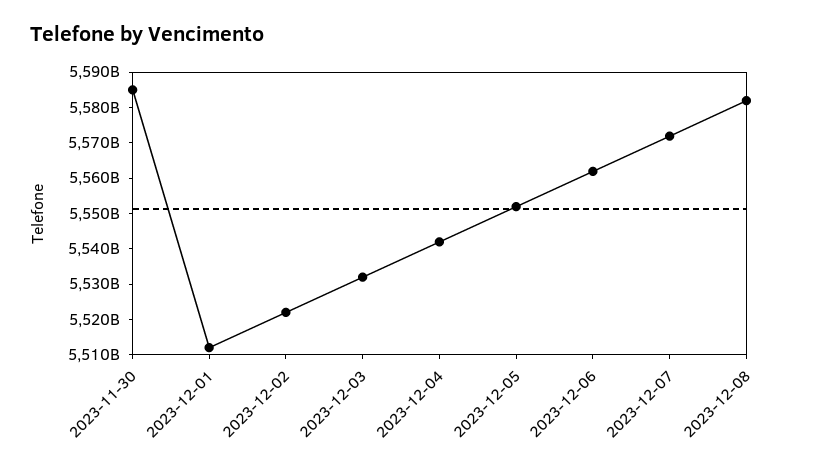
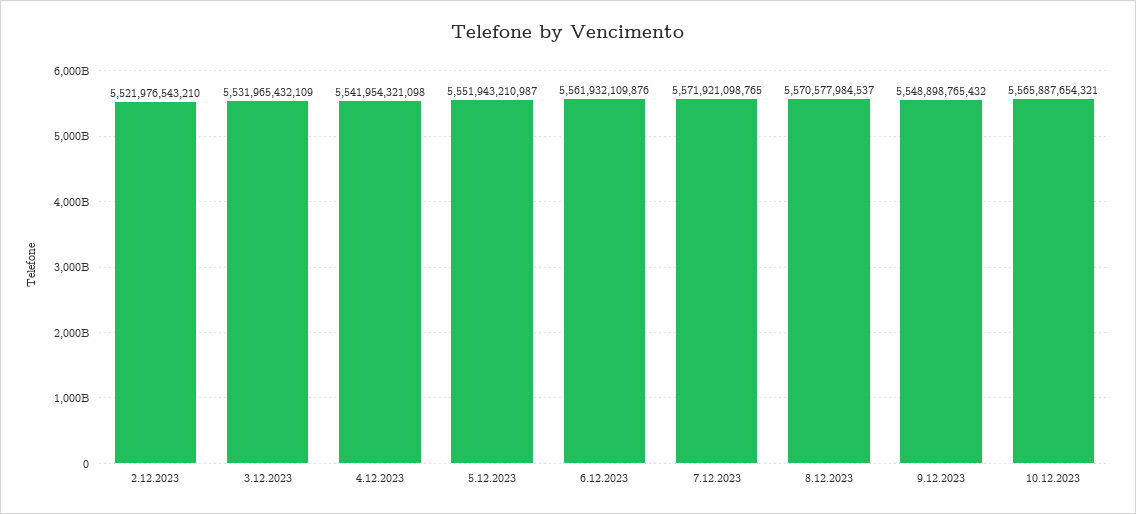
2023-11-30: 5585000000000 -> none
2023-12-01: 5512500000000 -> none
2023-12-08: 5582500000000 -> 5570577984537
9.12.2023: none -> 5548898765432
10.12.2023: none -> 5565887654321

